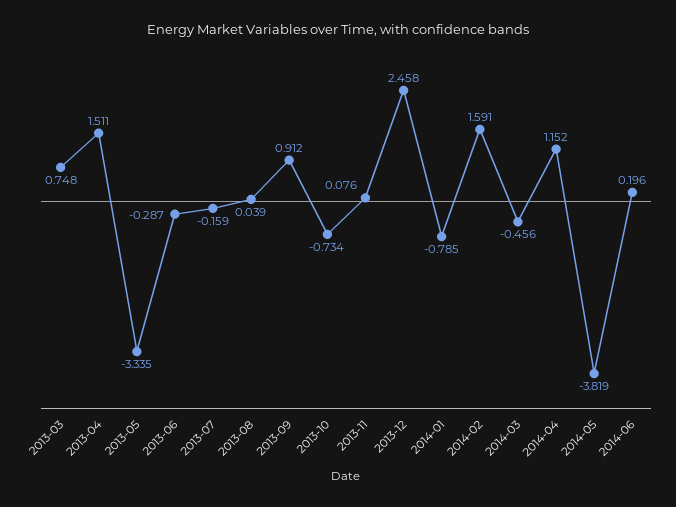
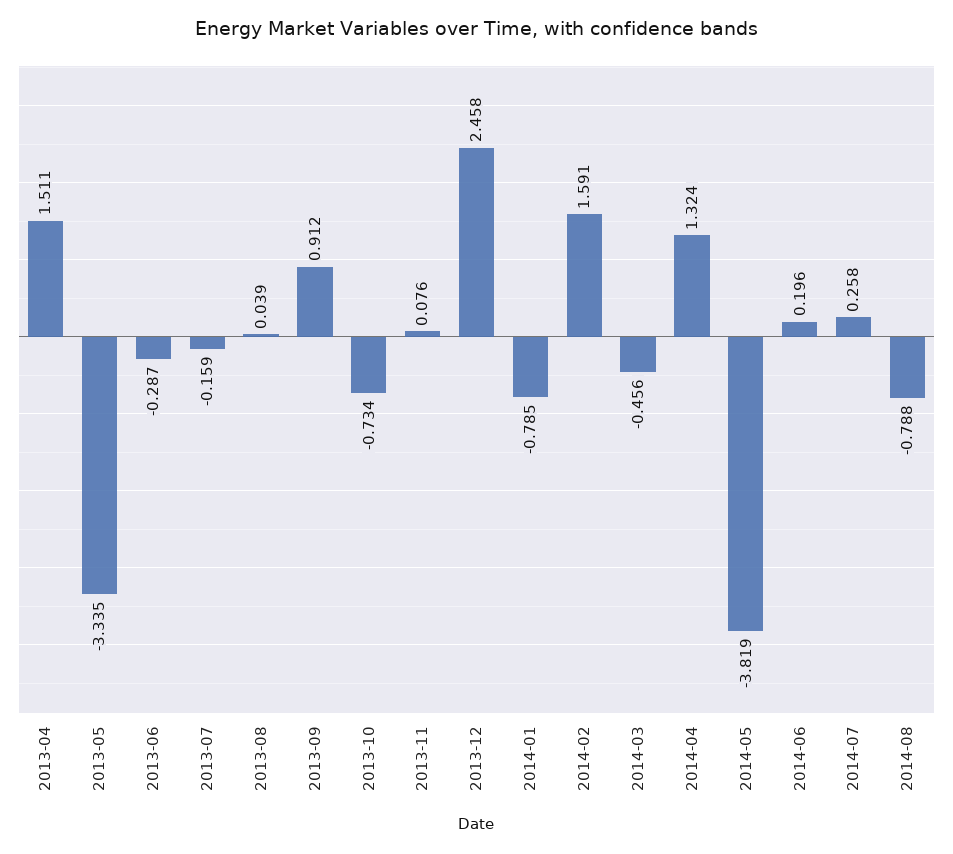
2013-03: 0.748 -> none
2014-04: 1.152 -> 1.324
2014-07: none -> 0.258
2014-08: none -> -0.788

